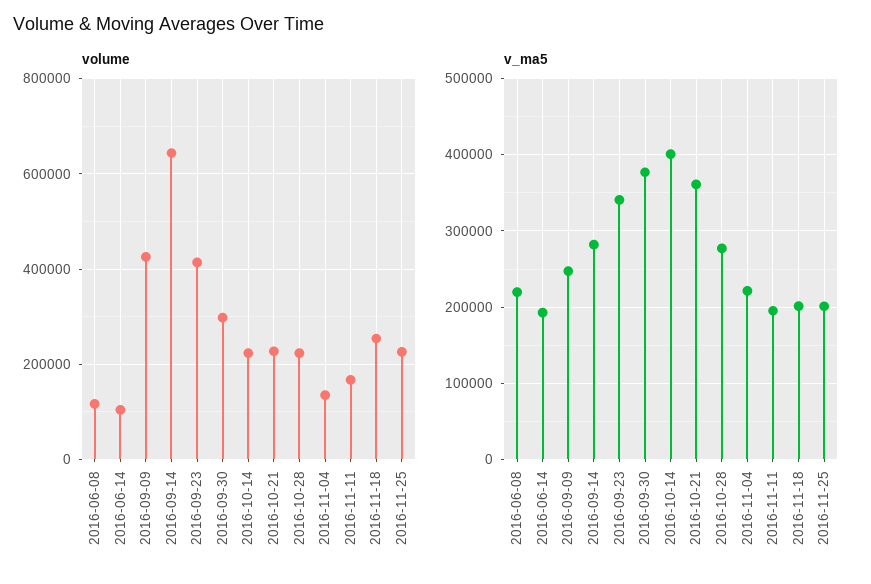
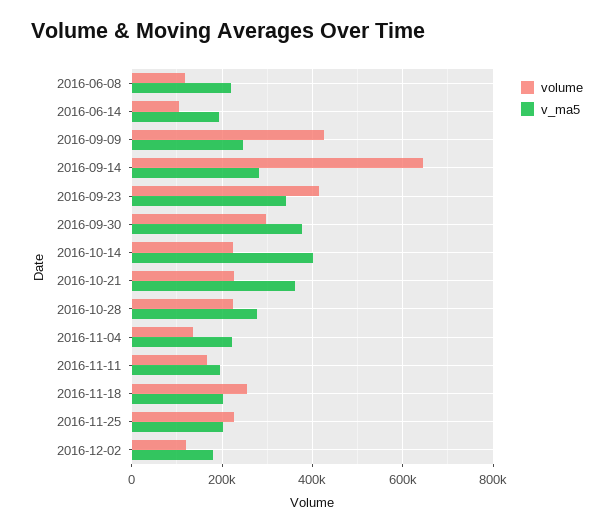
volume, 2016-12-02: none -> 120000
v_ma5, 2016-12-02: none -> 180000

